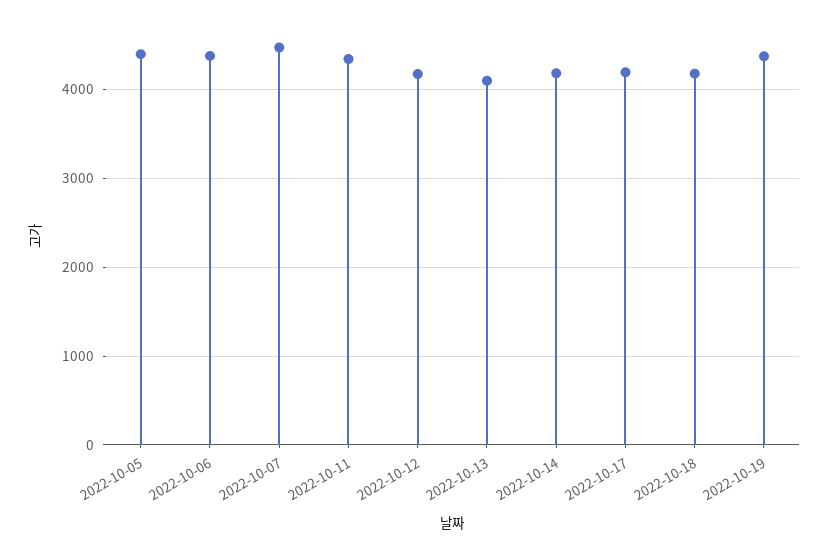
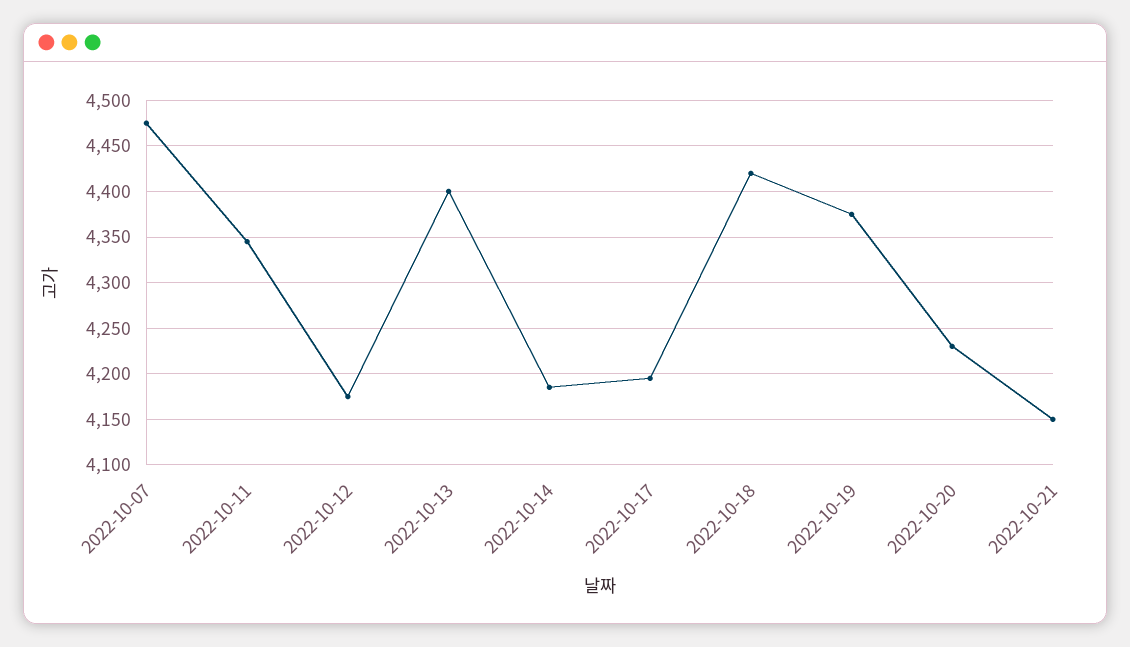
2022-10-05: 4400 -> none
2022-10-06: 4400 -> none
2022-10-13: 4100 -> 4400
2022-10-18: 4200 -> 4420
2022-10-20: none -> 4230
2022-10-21: none -> 4150

